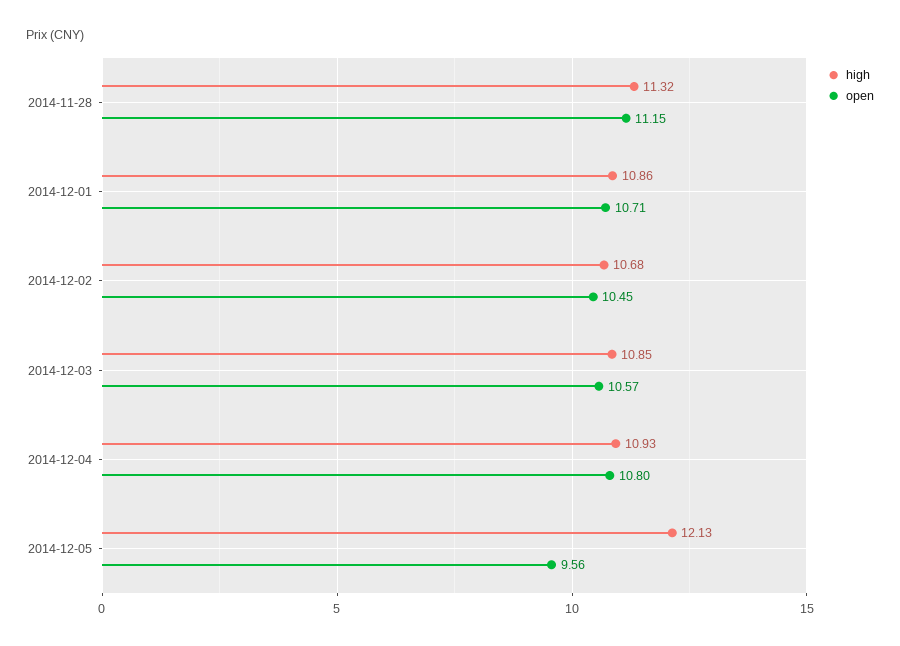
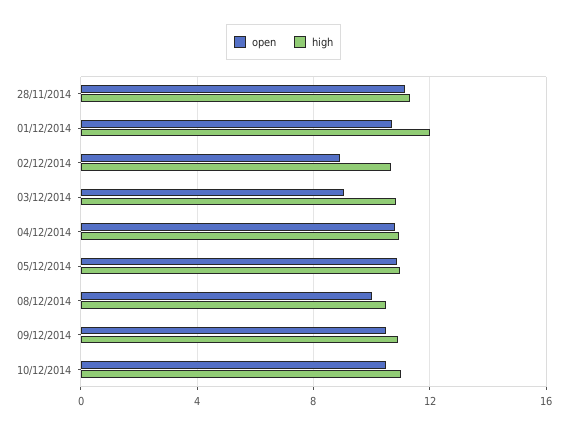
high, 2014-12-01: 10.86 -> 12
open, 2014-12-02: 10.45 -> 9
open, 2014-12-03: 10.57 -> 9
high, 2014-12-05: 12.13 -> 11
open, 2014-12-05: 9.56 -> 11
open, 08/12/2014: none -> 10
high, 08/12/2014: none -> 10.5
open, 09/12/2014: none -> 10.5
high, 09/12/2014: none -> 11
open, 10/12/2014: none -> 10.5
high, 10/12/2014: none -> 11

